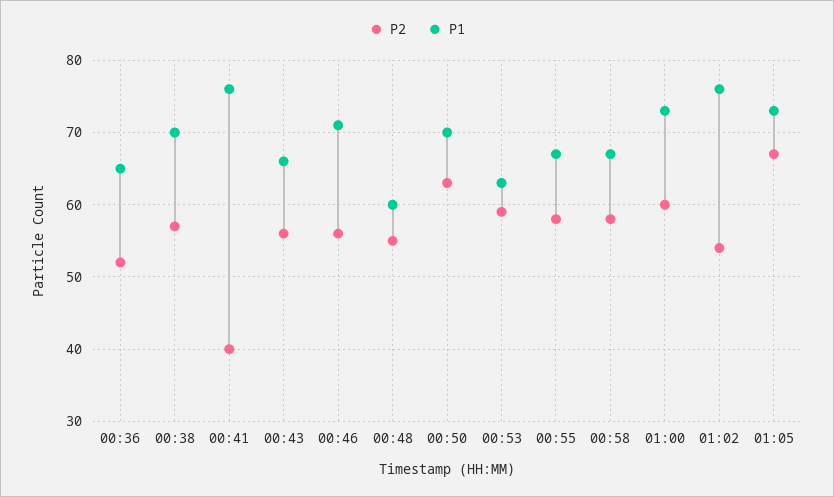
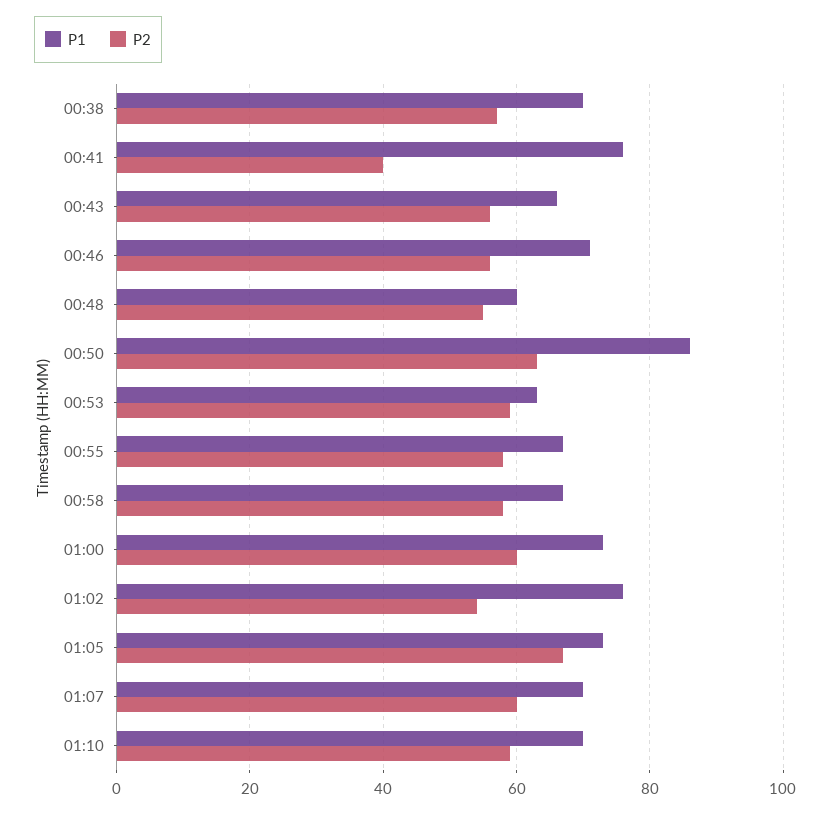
P2, 00:36: 52 -> none
P1, 00:36: 65 -> none
P1, 00:50: 70 -> 85
P1, 01:07: none -> 70
P2, 01:07: none -> 60
P1, 01:10: none -> 70
P2, 01:10: none -> 60

